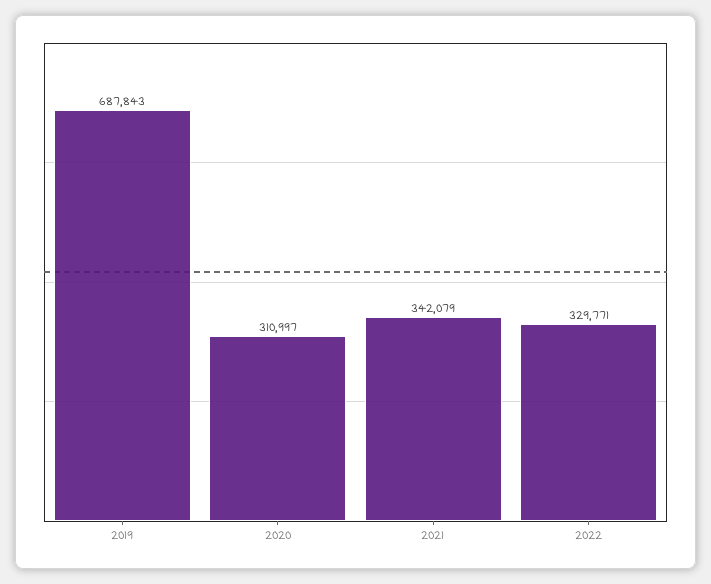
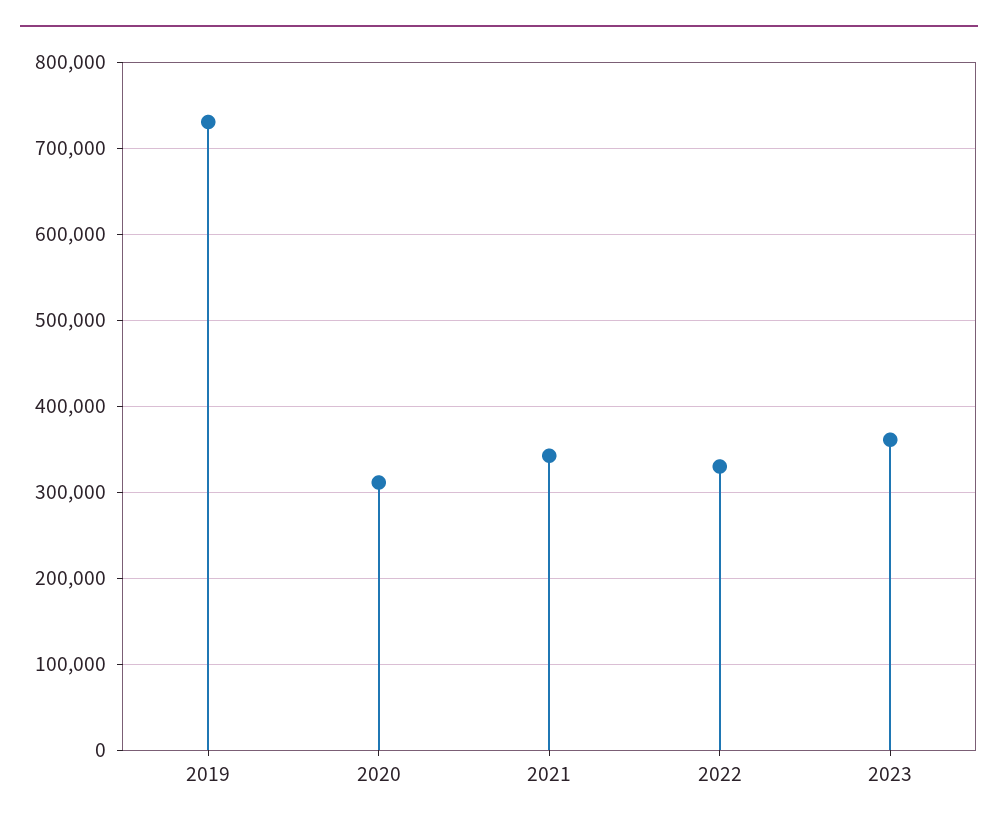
2019: 687843 -> 730000
2023: none -> 360000

